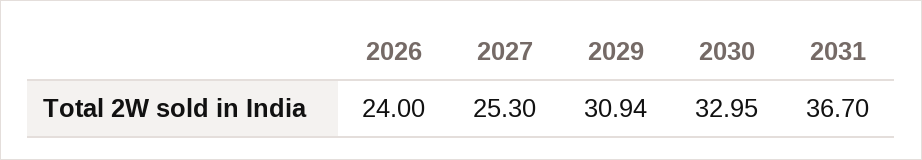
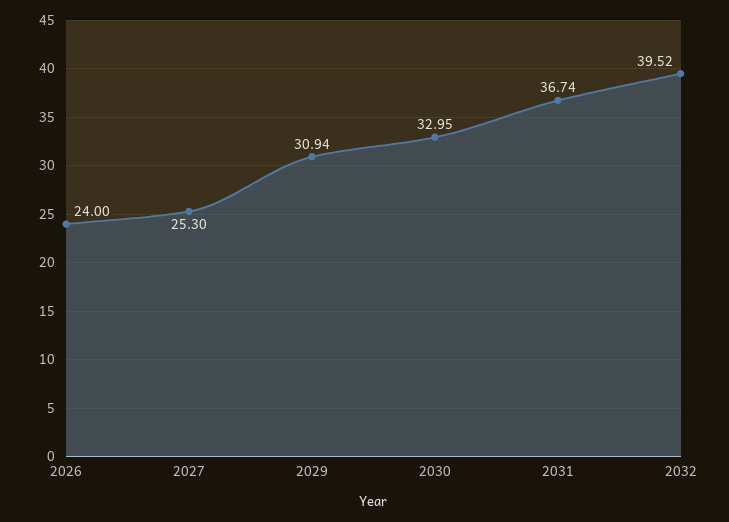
2031: 36.7 -> 36.74
2032: none -> 39.52

